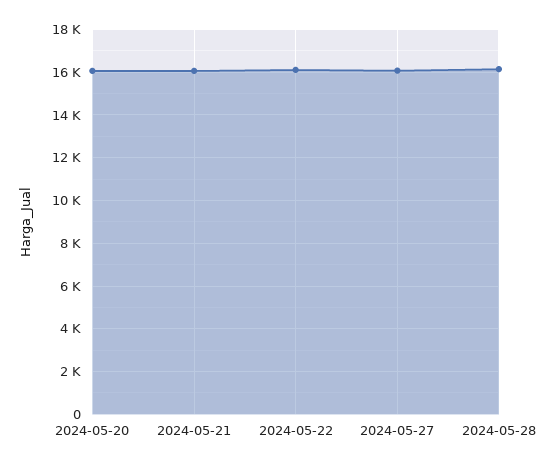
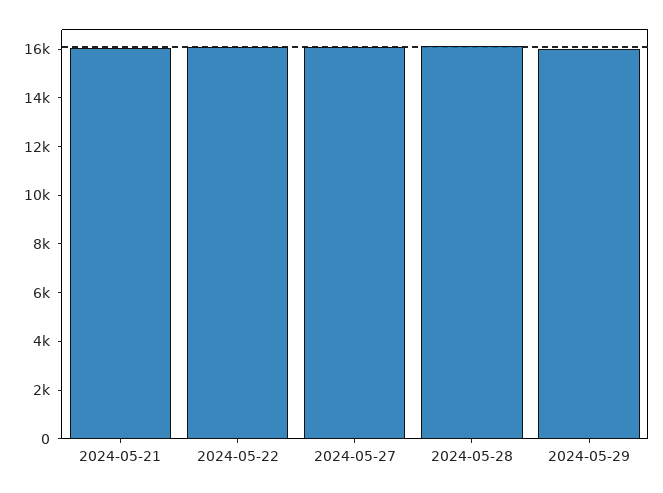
2024-05-20: 16000 -> none
2024-05-29: none -> 16000

